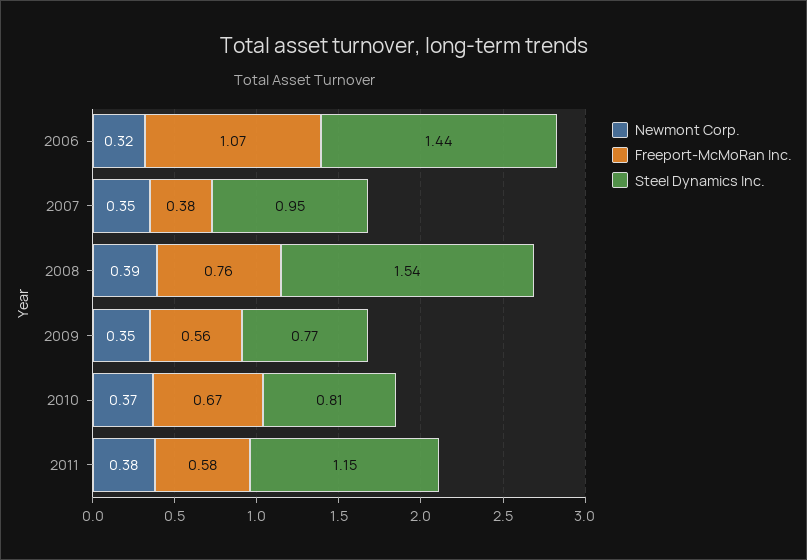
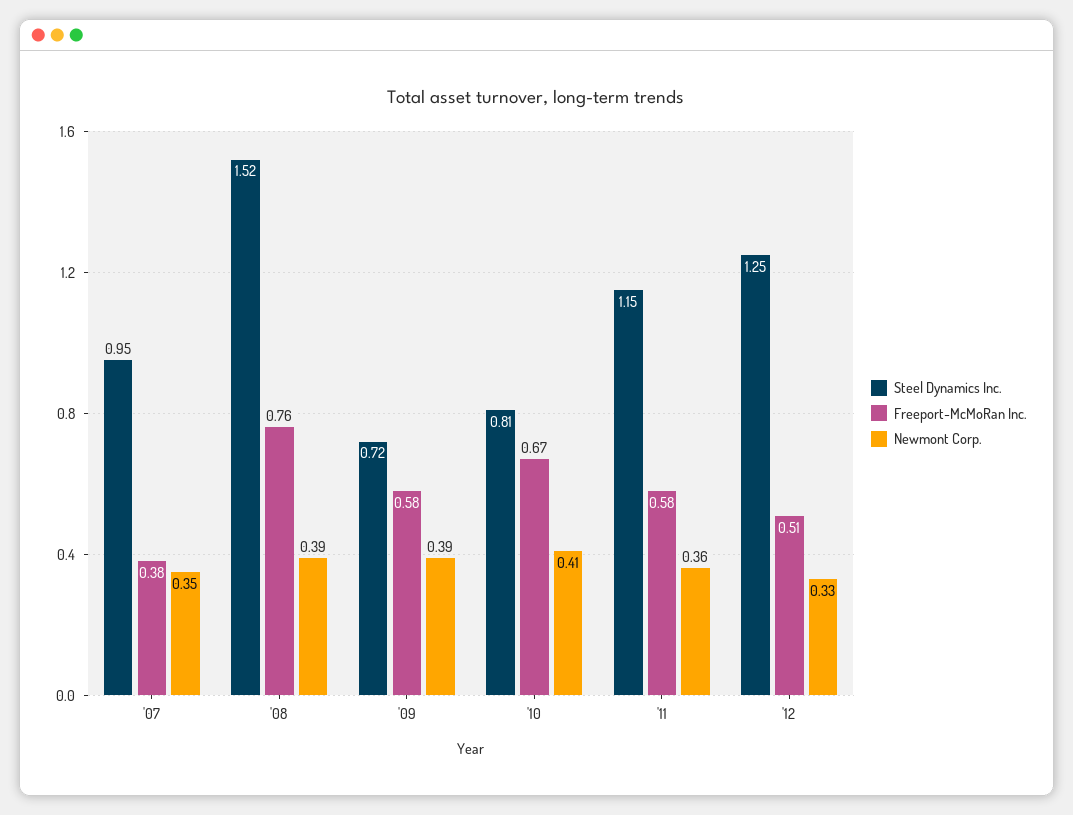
Newmont Corp., 2006: 0.32 -> none
Freeport-McMoRan Inc., 2006: 1.07 -> none
Steel Dynamics Inc., 2006: 1.44 -> none
Steel Dynamics Inc., 2008: 1.54 -> 1.52
Newmont Corp., 2009: 0.35 -> 0.39
Freeport-McMoRan Inc., 2009: 0.56 -> 0.58
Steel Dynamics Inc., 2009: 0.77 -> 0.72
Newmont Corp., 2010: 0.37 -> 0.41
Newmont Corp., 2011: 0.38 -> 0.36
Steel Dynamics Inc., '12: none -> 1.25
Freeport-McMoRan Inc., '12: none -> 0.51
Newmont Corp., '12: none -> 0.33

